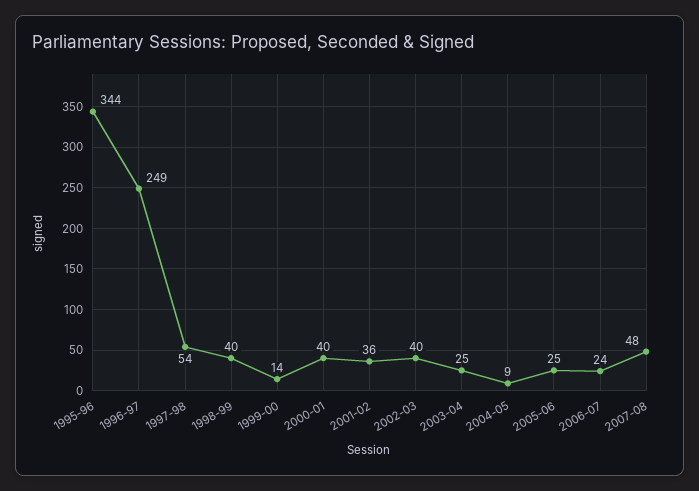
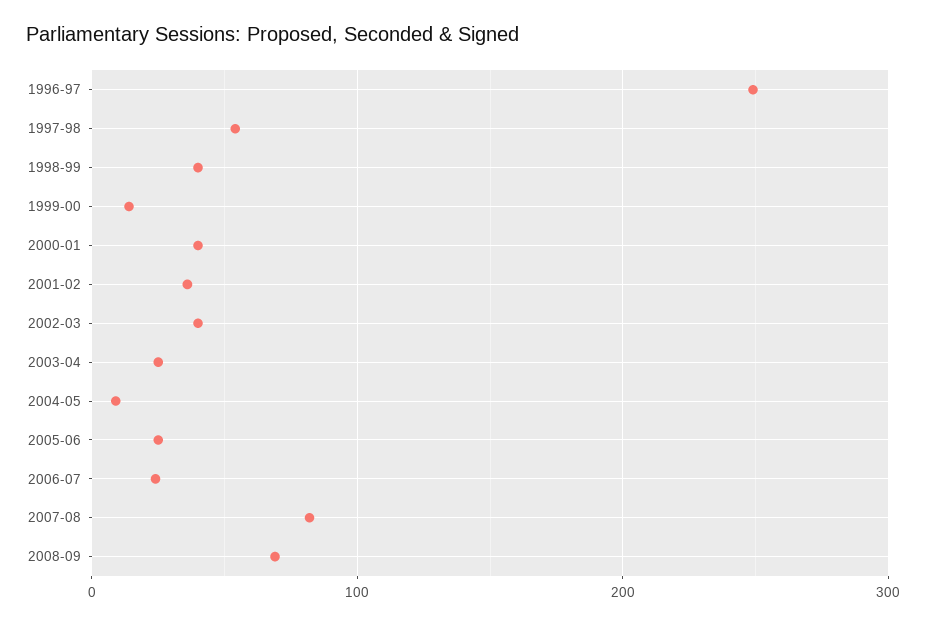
1995-96: 344 -> none
2007-08: 48 -> 80
2008-09: none -> 70

